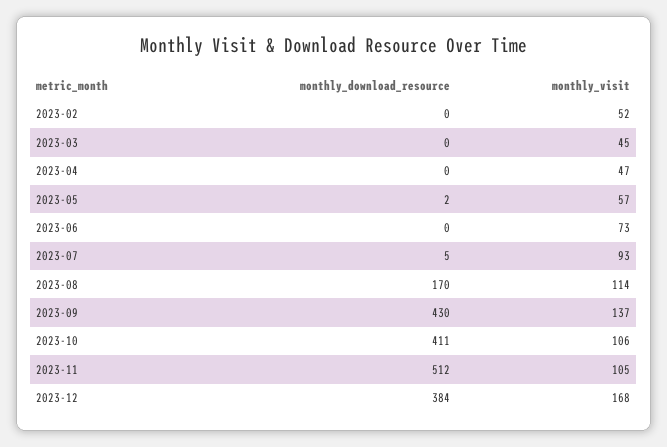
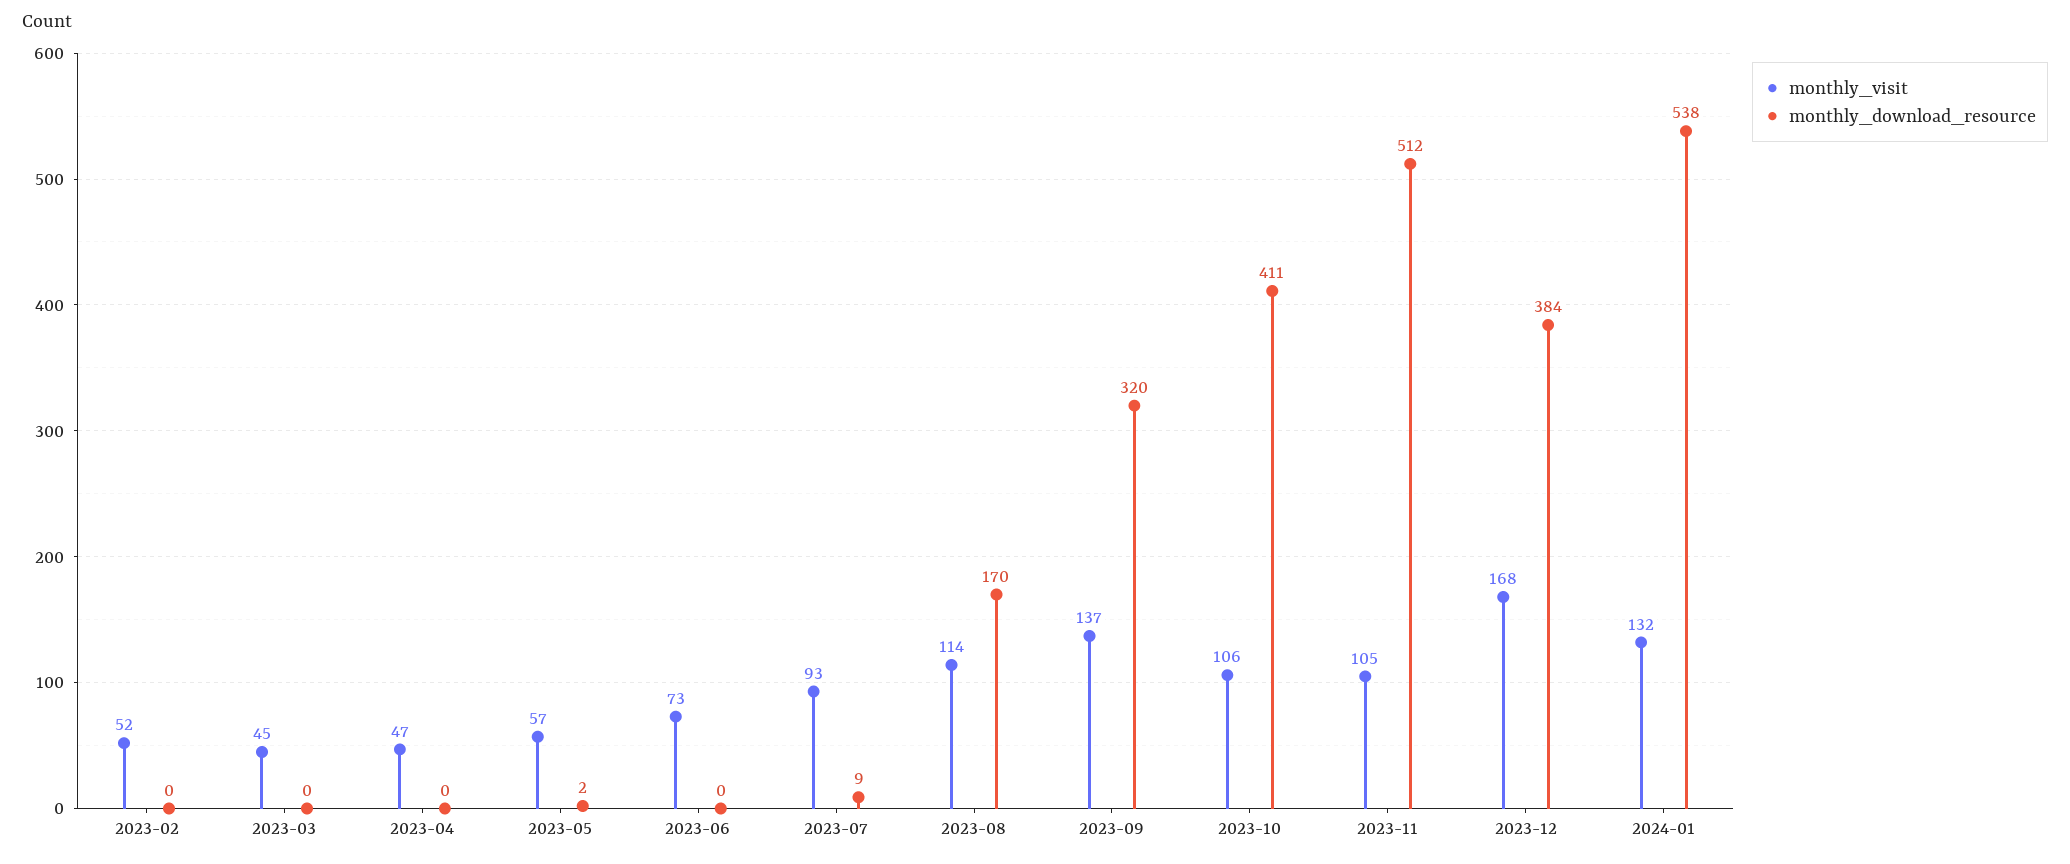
monthly_download_resource, 2023-07: 5 -> 9
monthly_download_resource, 2023-09: 430 -> 320
monthly_visit, 2024-01: none -> 132
monthly_download_resource, 2024-01: none -> 538

